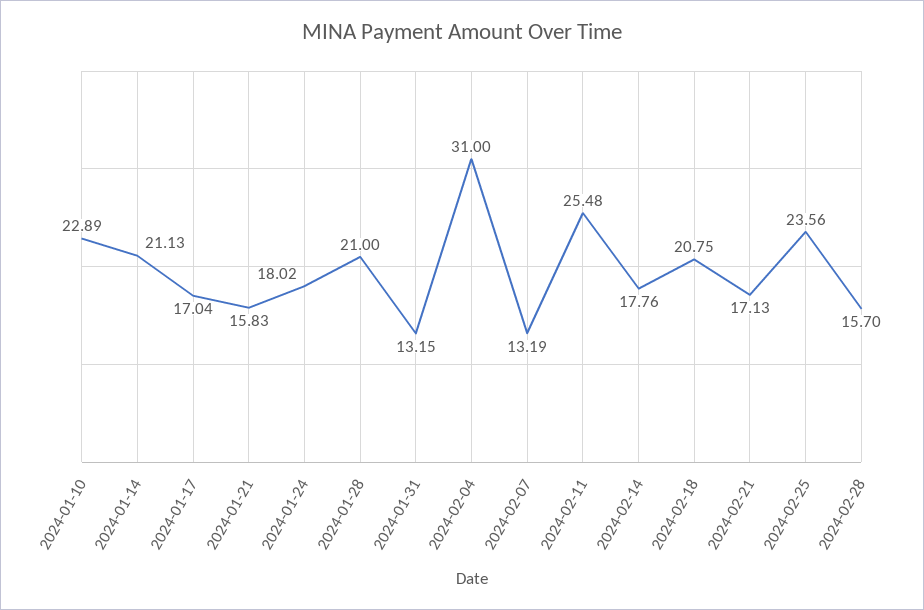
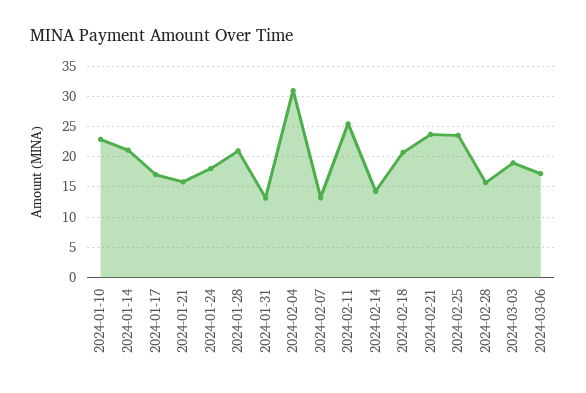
2024-02-14: 17.76 -> 14
2024-02-21: 17.13 -> 24
2024-03-03: none -> 19
2024-03-06: none -> 17

